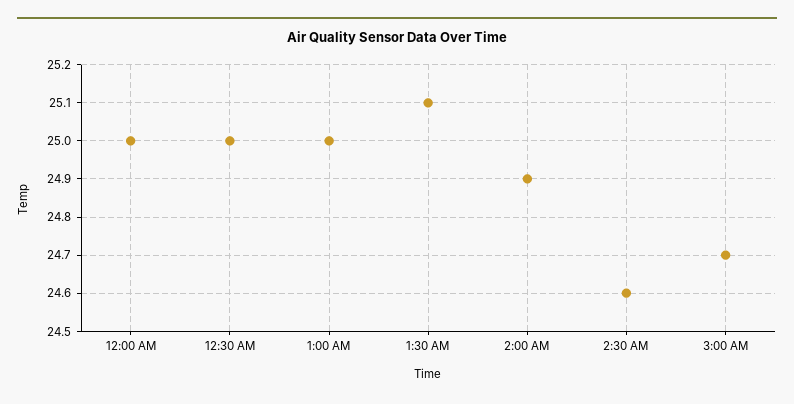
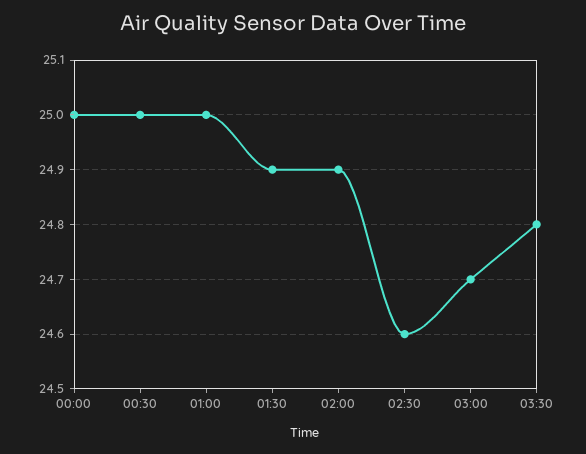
1:30 AM: 25.1 -> 24.9
03:30: none -> 24.8

